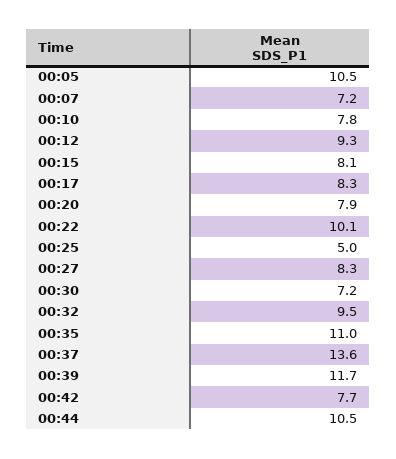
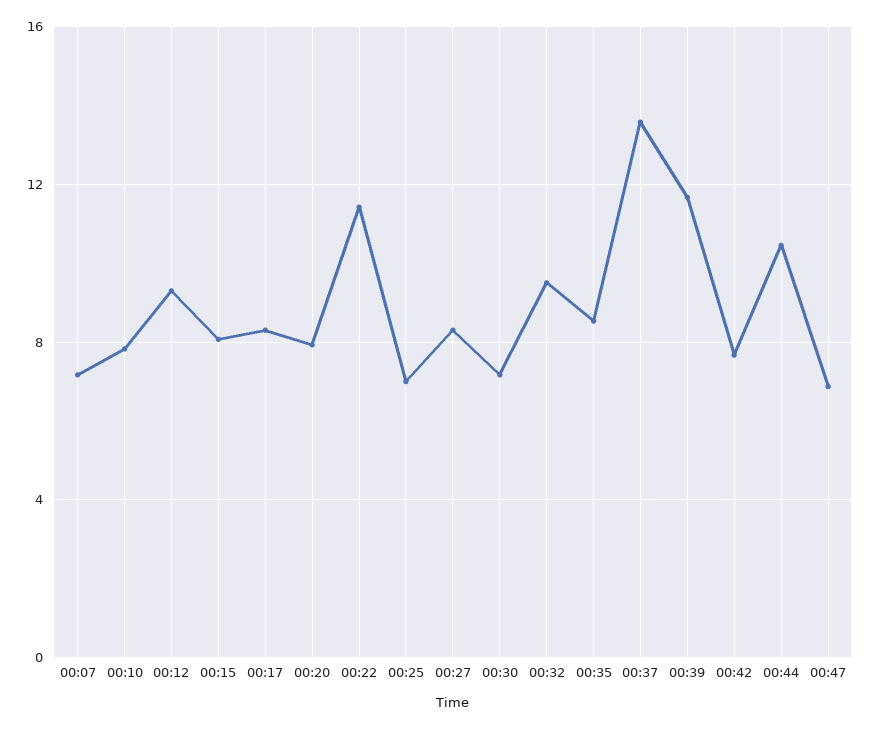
00:05: 10.5 -> none
00:22: 10.1 -> 11.5
00:25: 5 -> 7
00:35: 11 -> 8.5
00:47: none -> 7

